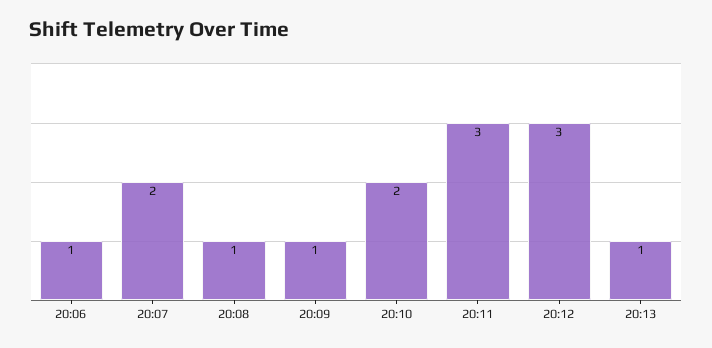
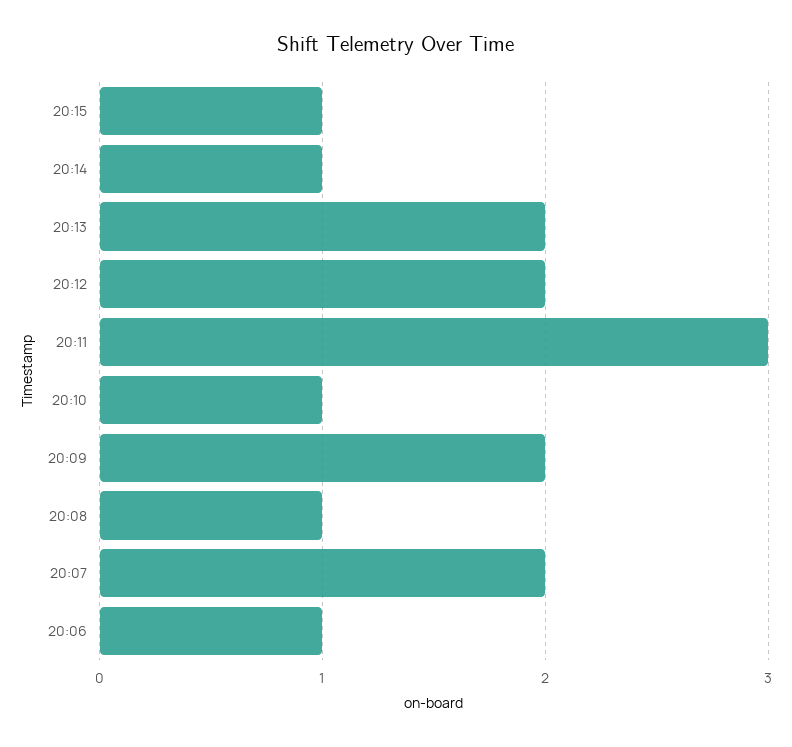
20:09: 1 -> 2
20:10: 2 -> 1
20:12: 3 -> 2
20:13: 1 -> 2
20:15: none -> 1
20:14: none -> 1

